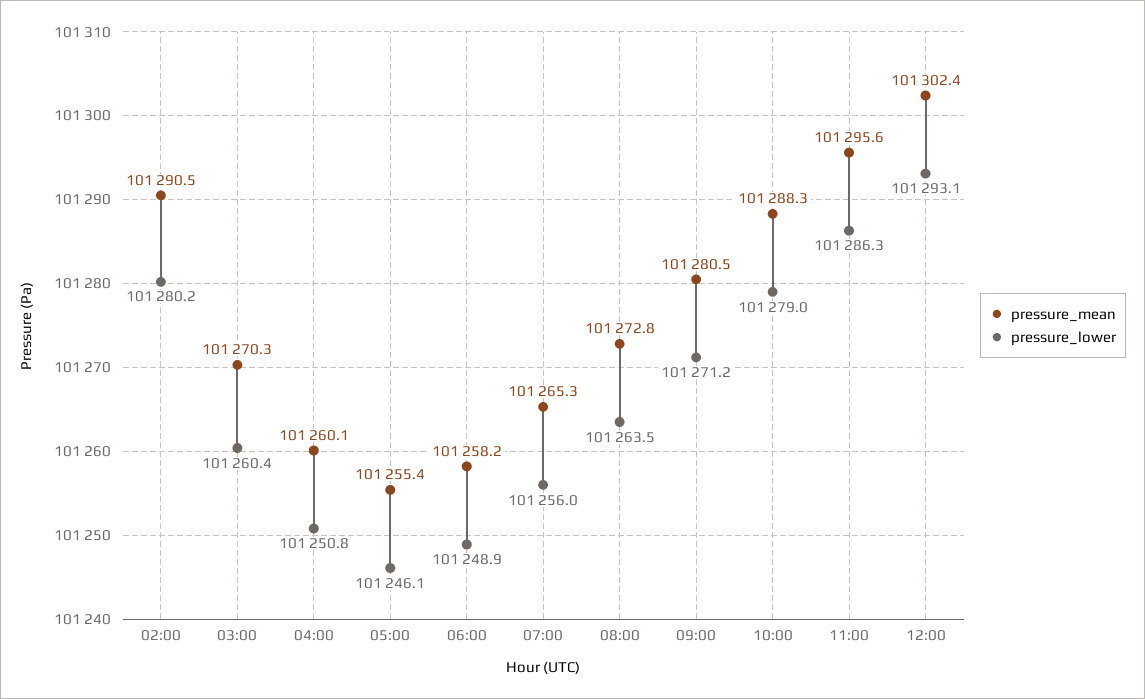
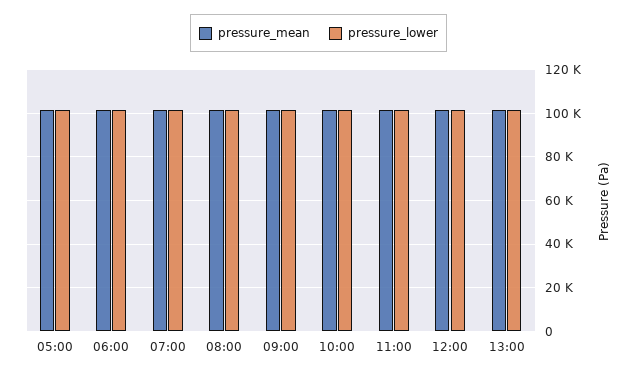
pressure_mean, 02:00: 101290.5 -> none
pressure_lower, 02:00: 101280.2 -> none
pressure_mean, 03:00: 101270.3 -> none
pressure_lower, 03:00: 101260.4 -> none
pressure_mean, 04:00: 101260.1 -> none
pressure_lower, 04:00: 101250.8 -> none
pressure_mean, 13:00: none -> 100000
pressure_lower, 13:00: none -> 100000

